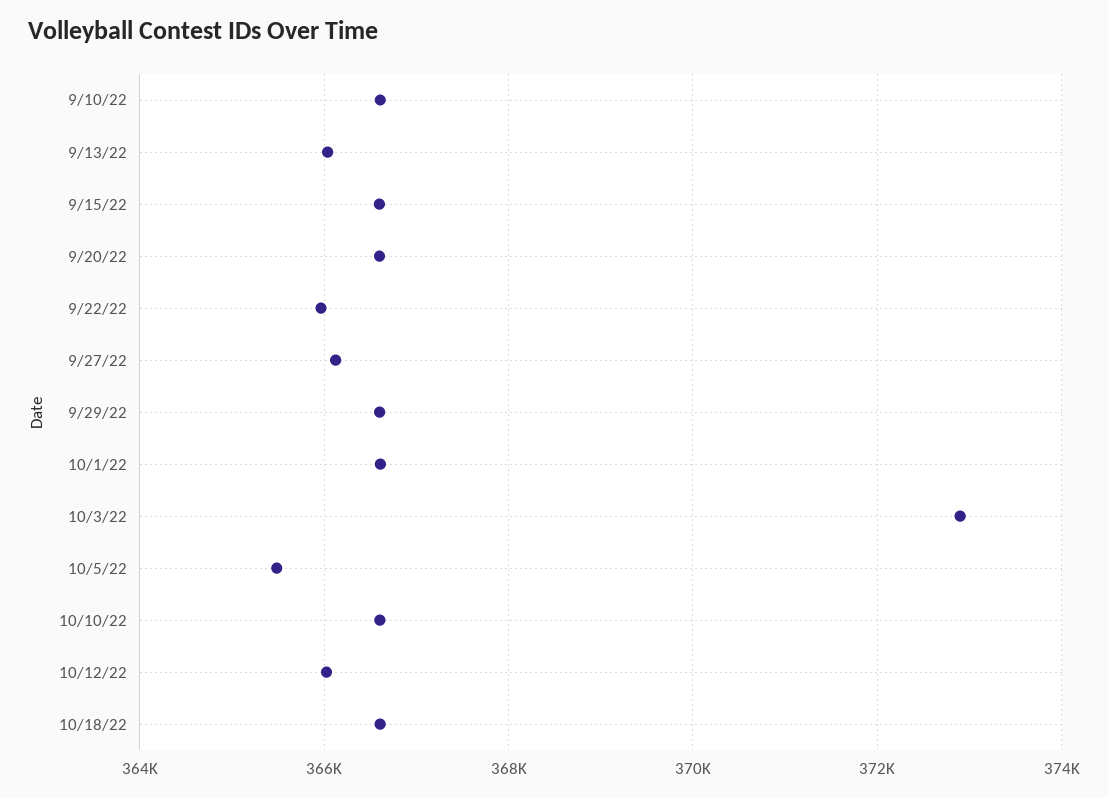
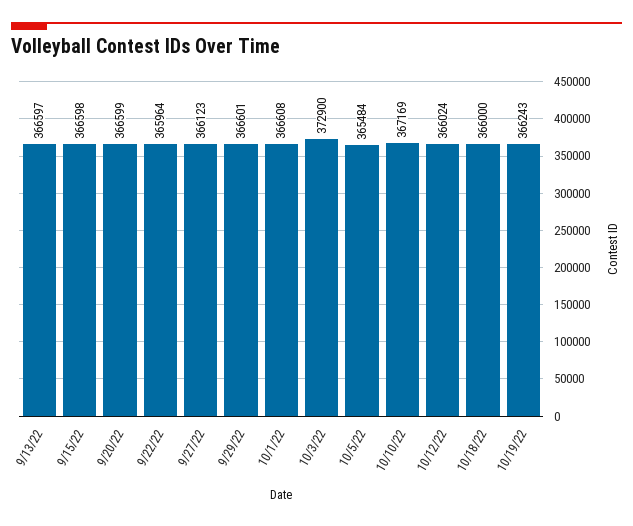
9/10/22: 366600 -> none
9/13/22: 366000 -> 366597
10/10/22: 366600 -> 367169
10/18/22: 366600 -> 366000
10/19/22: none -> 366243

